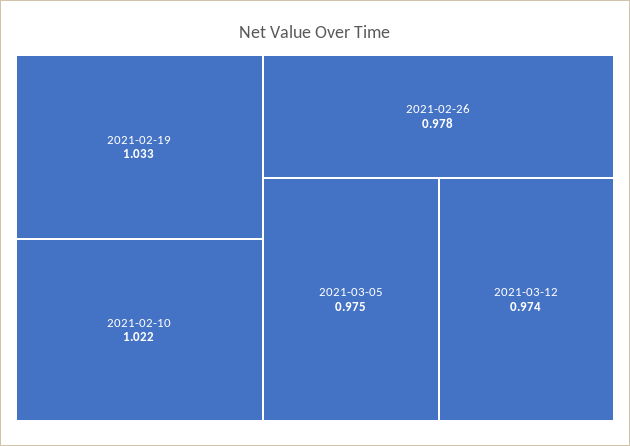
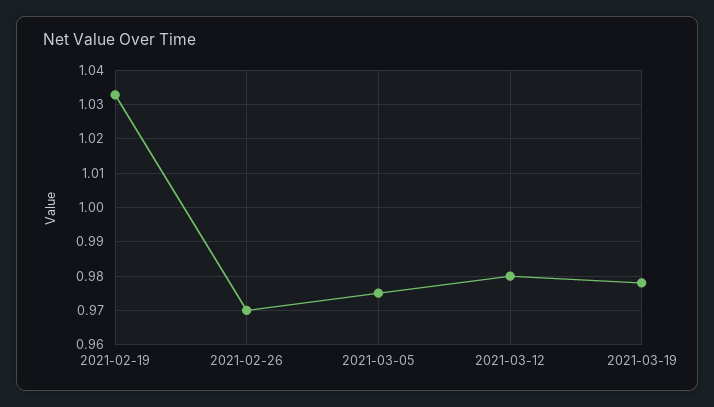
2021-02-10: 1.022 -> none
2021-02-26: 0.978 -> 0.97
2021-03-12: 0.974 -> 0.98
2021-03-19: none -> 0.978

